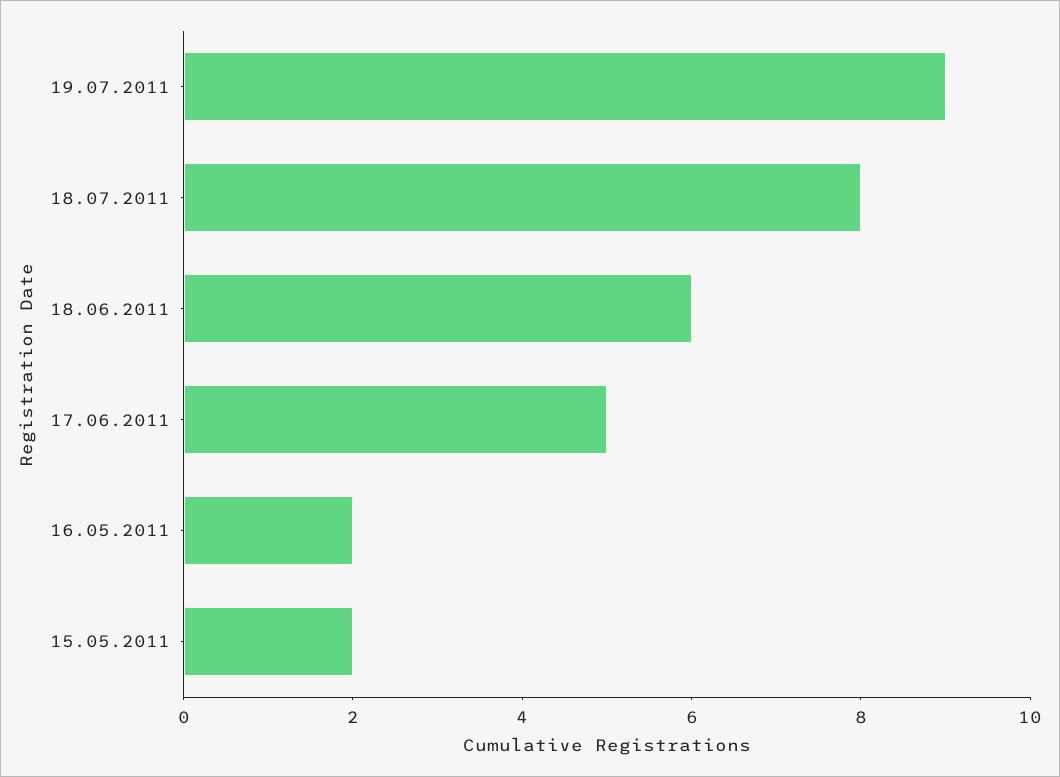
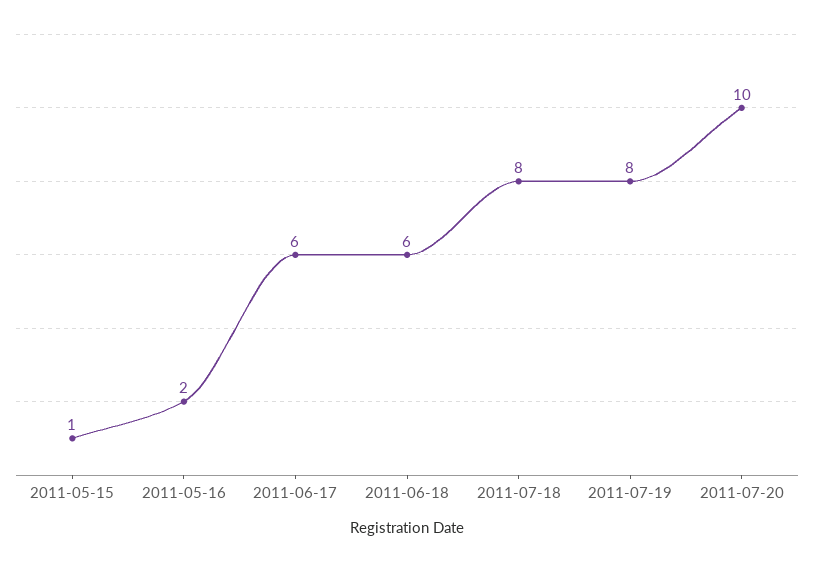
19.07.2011: 9 -> 8
17.06.2011: 5 -> 6
15.05.2011: 2 -> 1
2011-07-20: none -> 10

